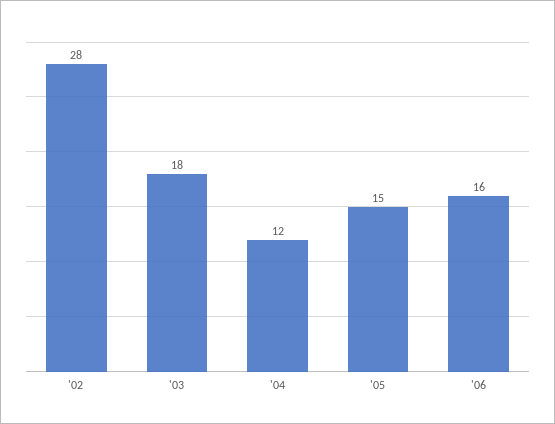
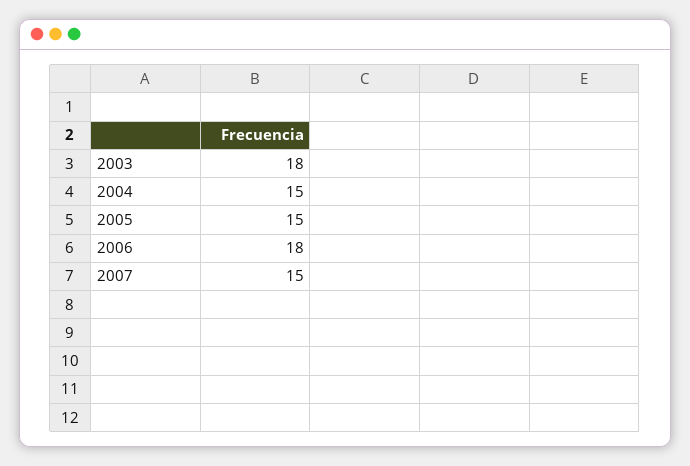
'02: 28 -> none
'04: 12 -> 15
'06: 16 -> 18
2007: none -> 15

